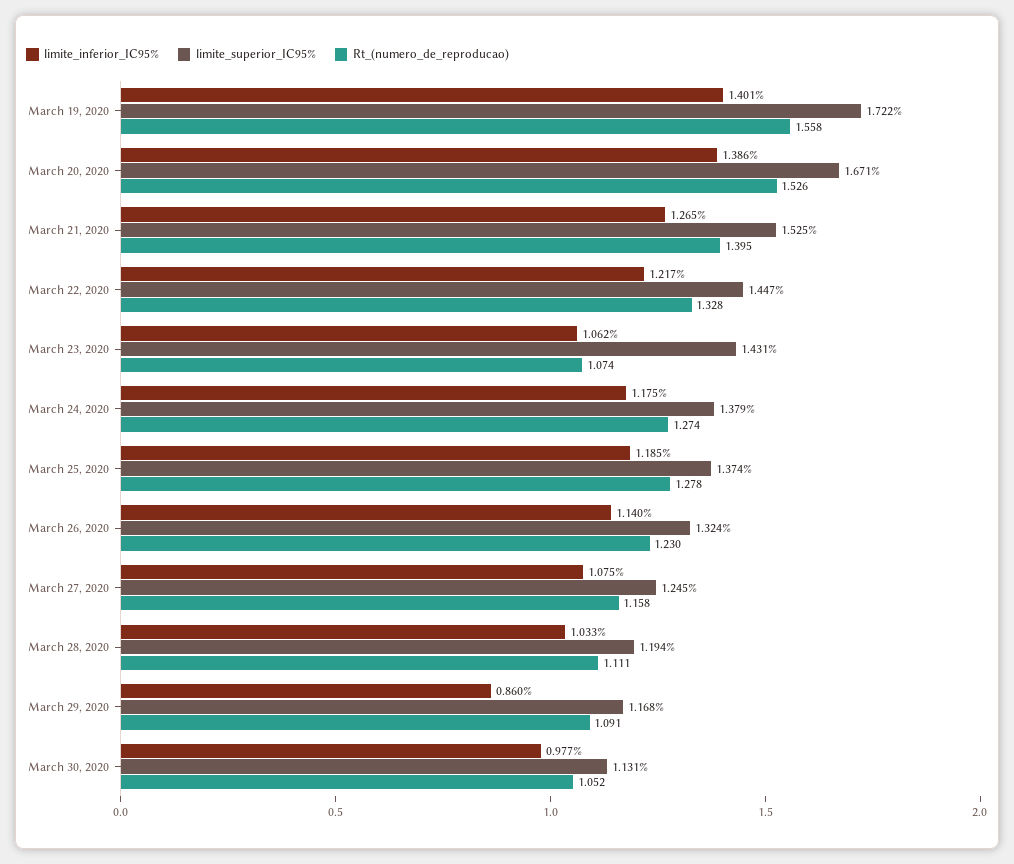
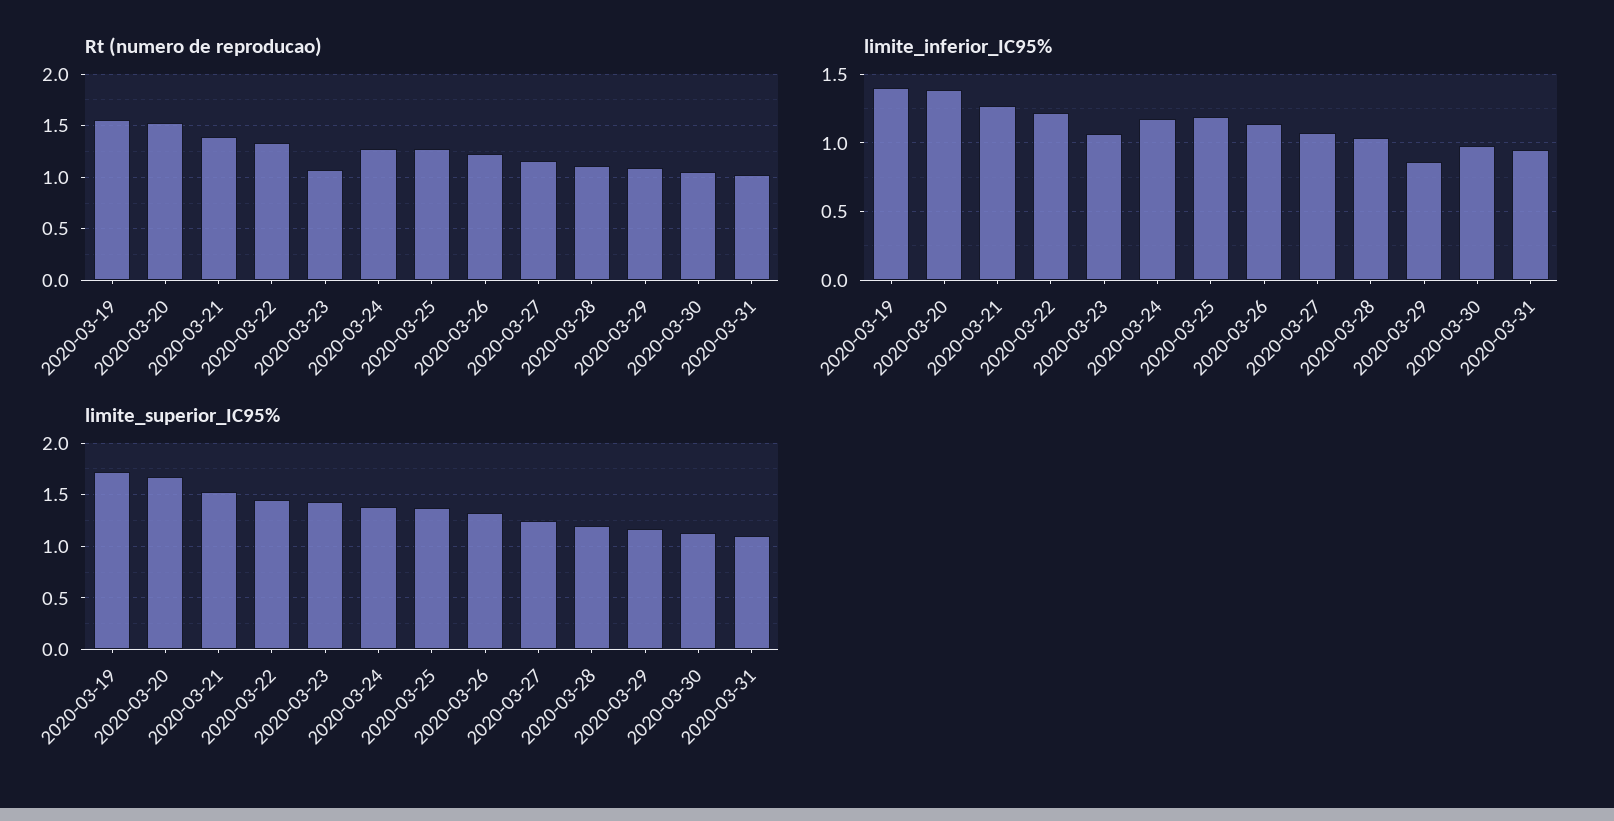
Rt_(numero_de_reproducao), 2020-03-31: none -> 1
limite_inferior_IC95%, 2020-03-31: none -> 0.95
limite_superior_IC95%, 2020-03-31: none -> 1.1

